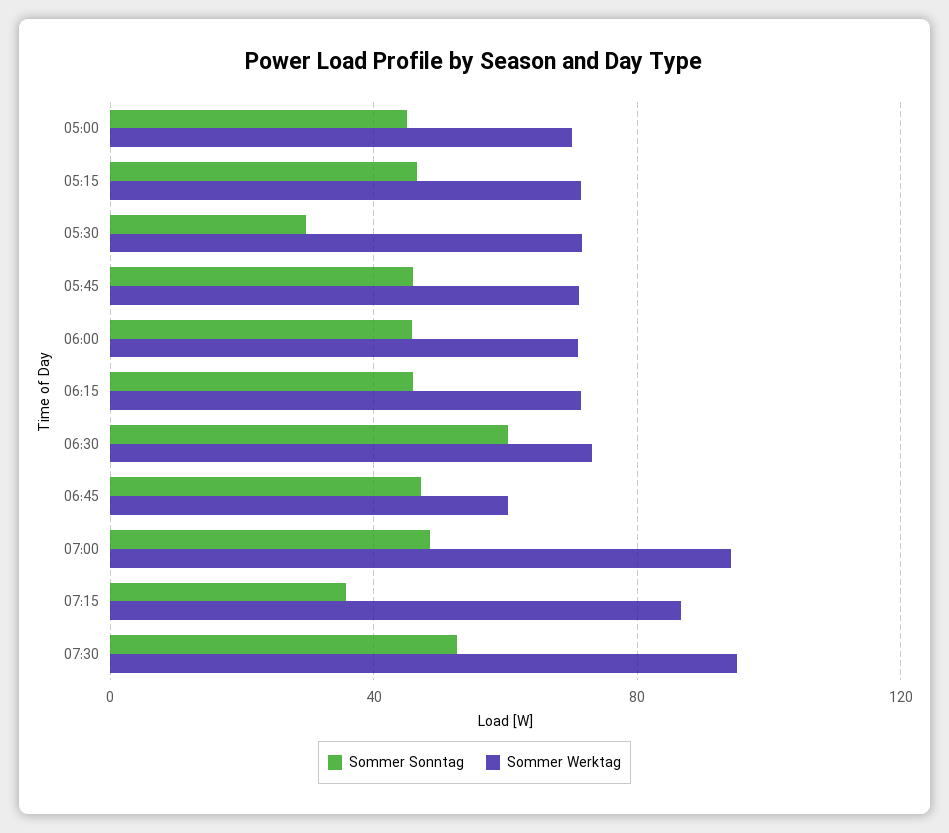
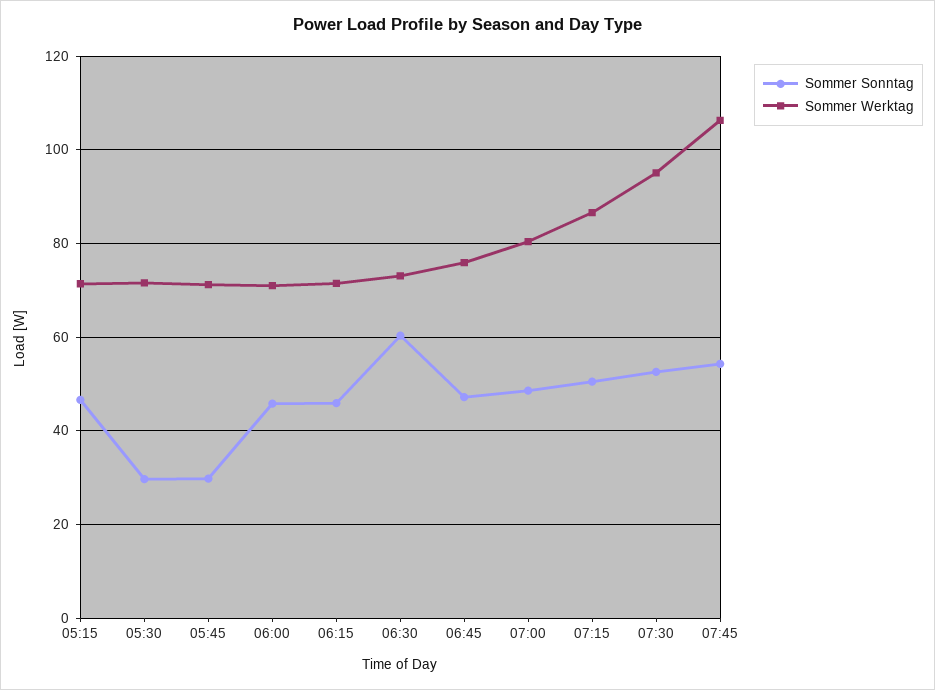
Sommer Sonntag, 05:00: 45 -> none
Sommer Werktag, 05:00: 70 -> none
Sommer Sonntag, 05:45: 45 -> 30
Sommer Werktag, 06:45: 60 -> 76
Sommer Werktag, 07:00: 95 -> 80
Sommer Sonntag, 07:15: 35 -> 50
Sommer Sonntag, 07:45: none -> 54
Sommer Werktag, 07:45: none -> 106

